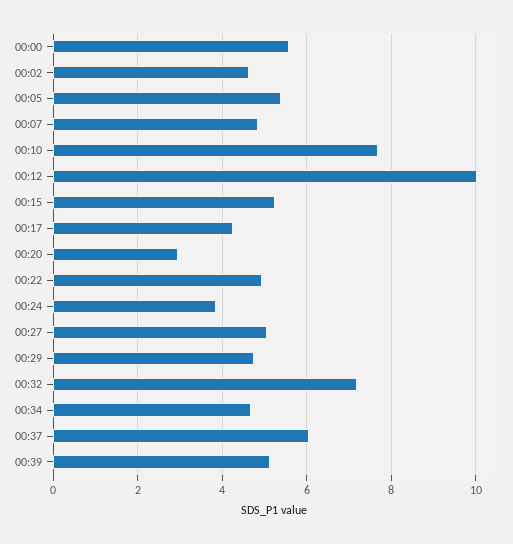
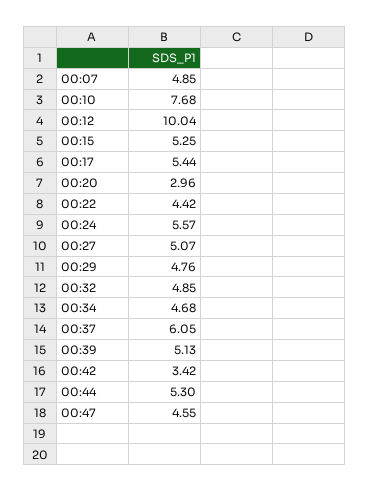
00:00: 5.6 -> none
00:02: 4.6 -> none
00:05: 5.4 -> none
00:17: 4.2 -> 5.44
00:22: 5 -> 4.42
00:24: 3.8 -> 5.57
00:32: 7.2 -> 4.85
00:42: none -> 3.42
00:44: none -> 5.3
00:47: none -> 4.55

